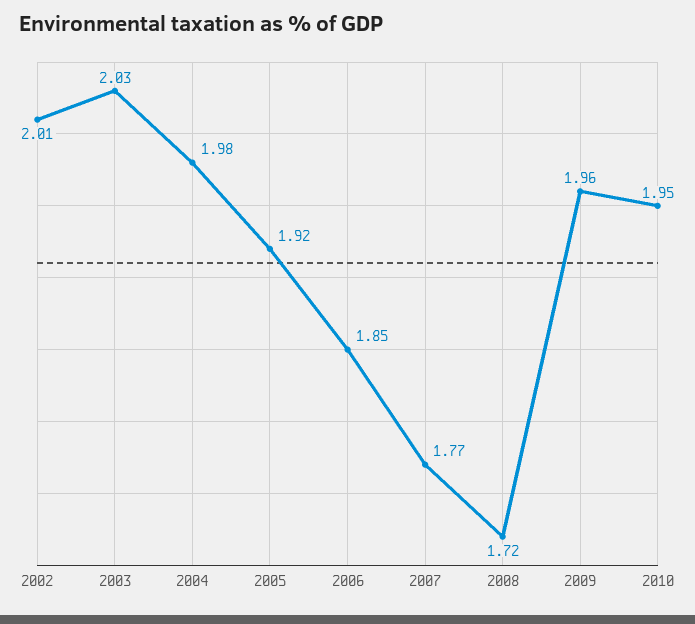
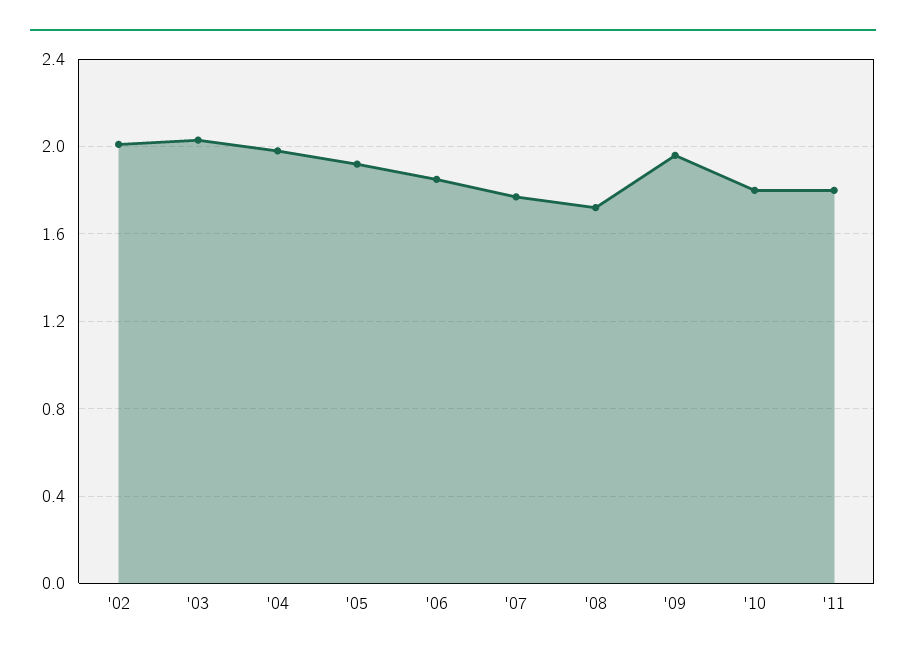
2010: 1.95 -> 1.8
'11: none -> 1.8

